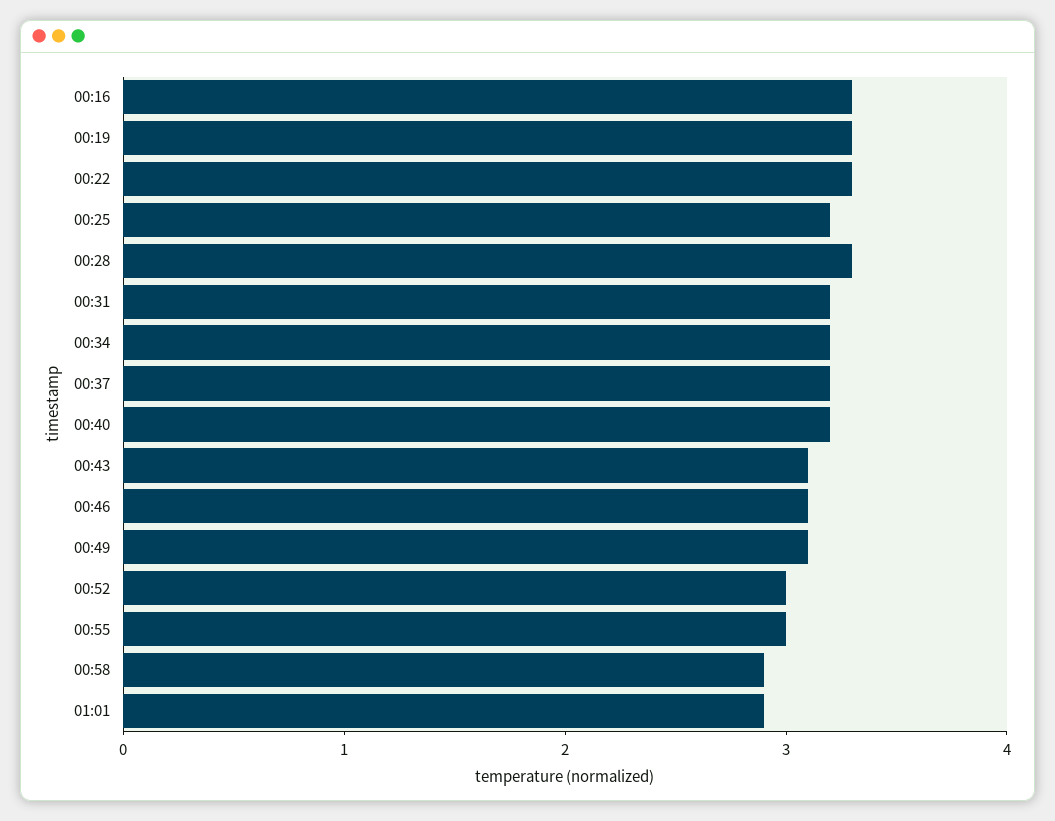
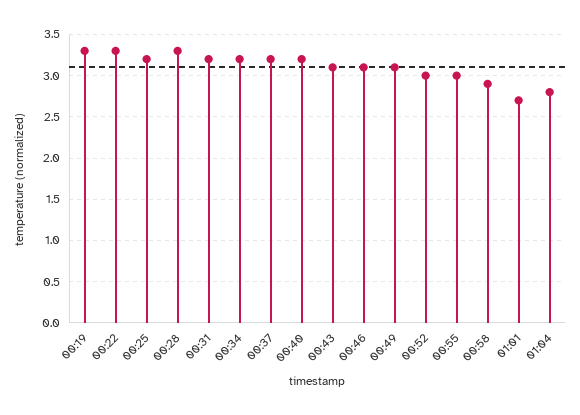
00:16: 3.3 -> none
01:01: 2.9 -> 2.7
01:04: none -> 2.8

